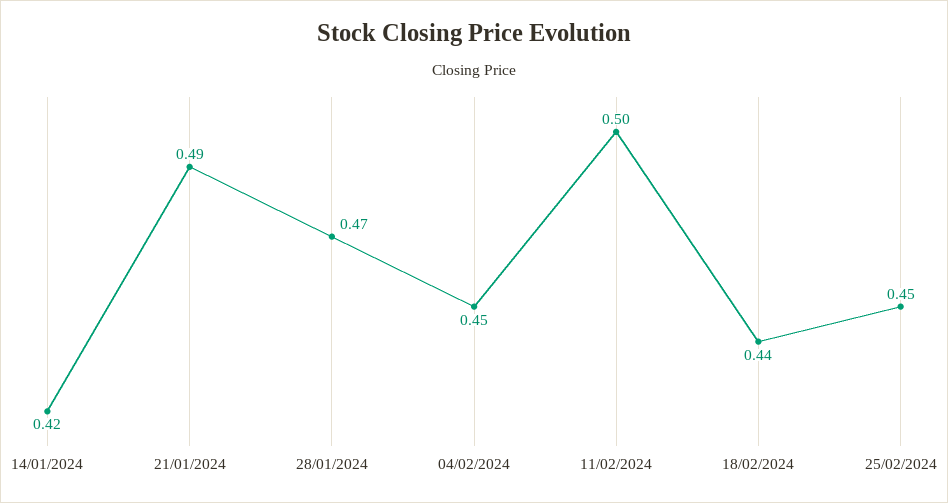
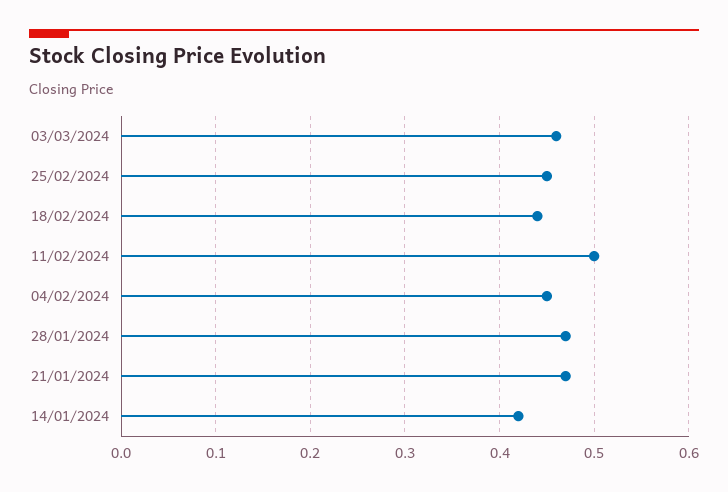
21/01/2024: 0.49 -> 0.47
03/03/2024: none -> 0.46

